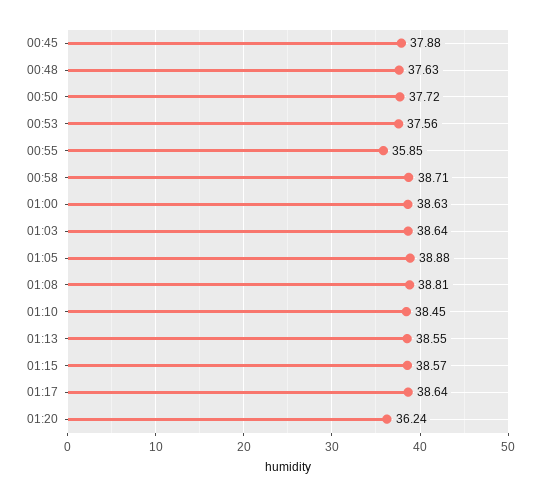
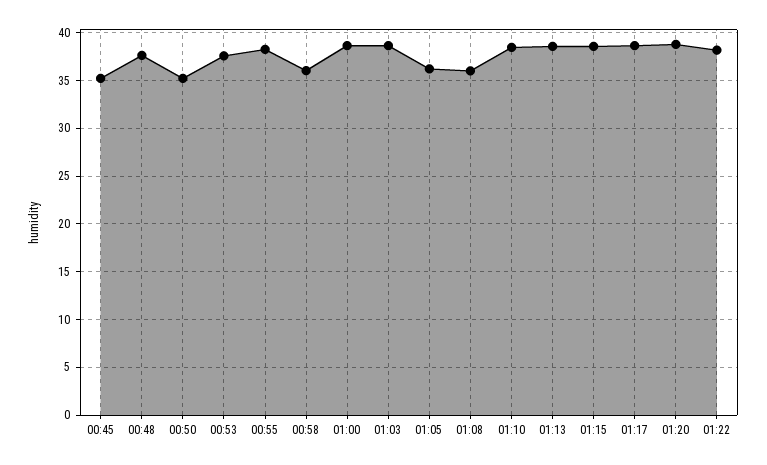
00:45: 37.88 -> 35
00:50: 37.72 -> 35
00:55: 35.85 -> 38
00:58: 38.71 -> 36
01:05: 38.88 -> 36
01:08: 38.81 -> 36
01:20: 36.24 -> 39
01:22: none -> 38

